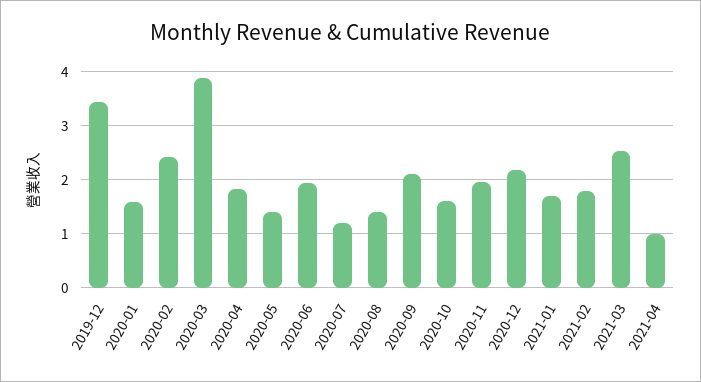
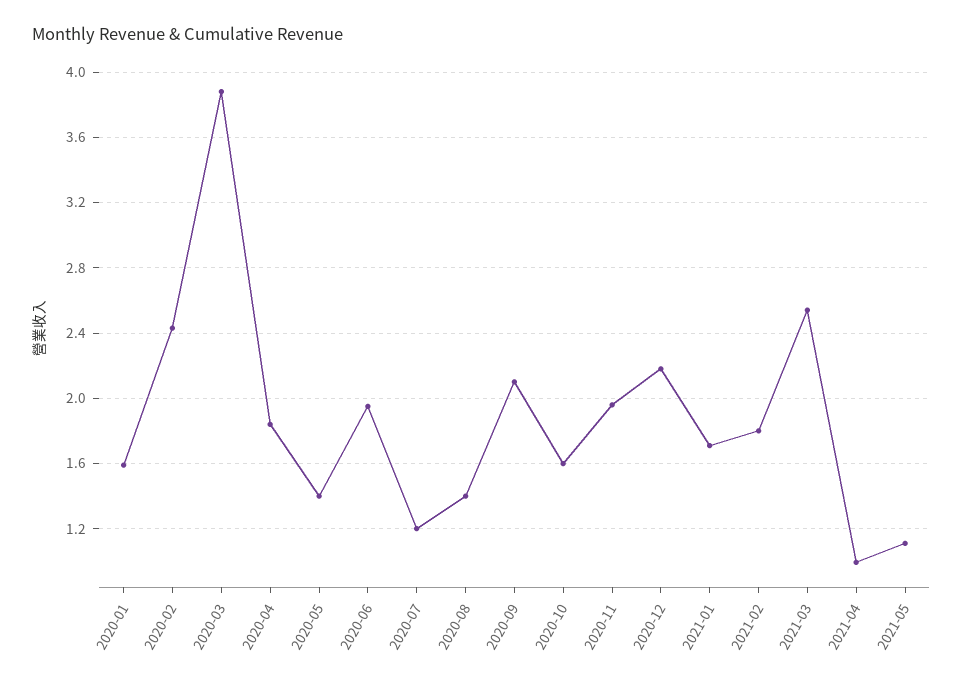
2019-12: 3.4 -> none
2021-05: none -> 1.1

